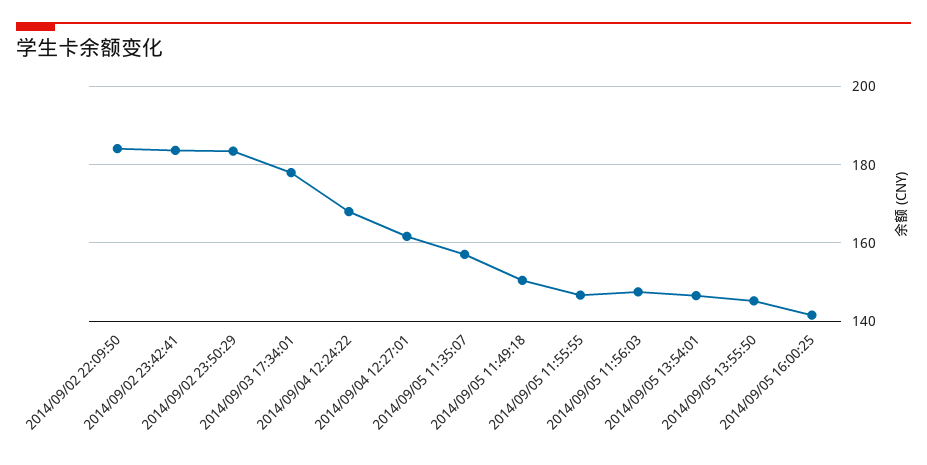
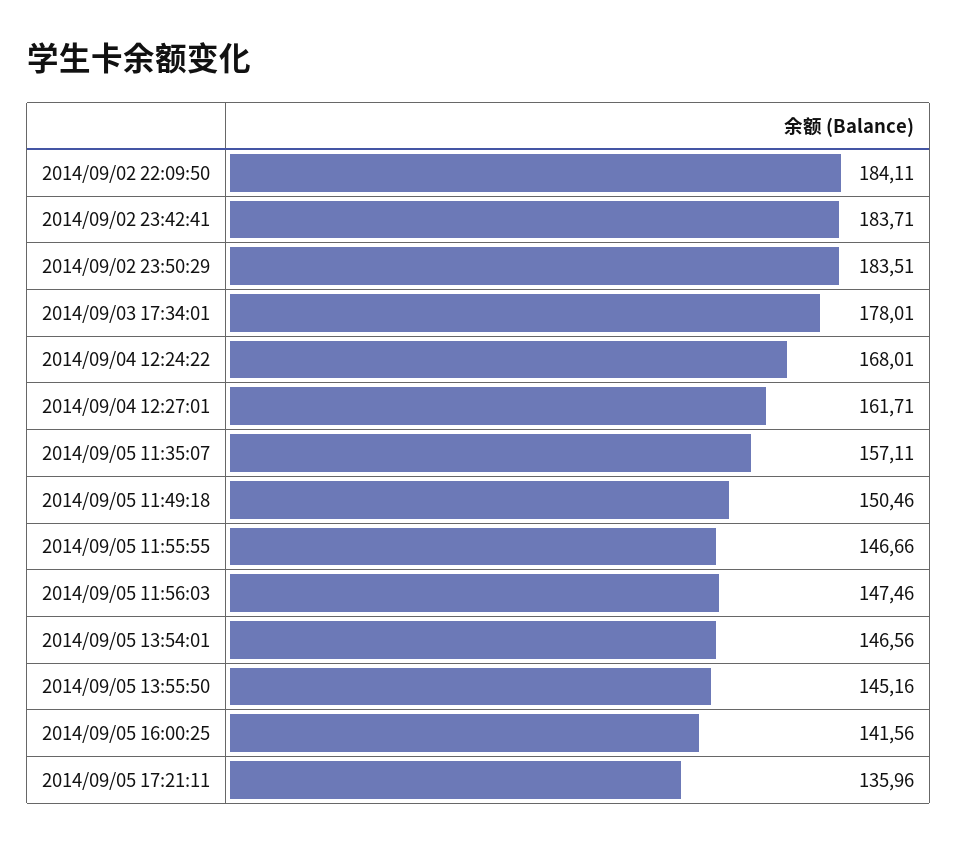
2014/09/05 17:21:11: none -> 135.96

